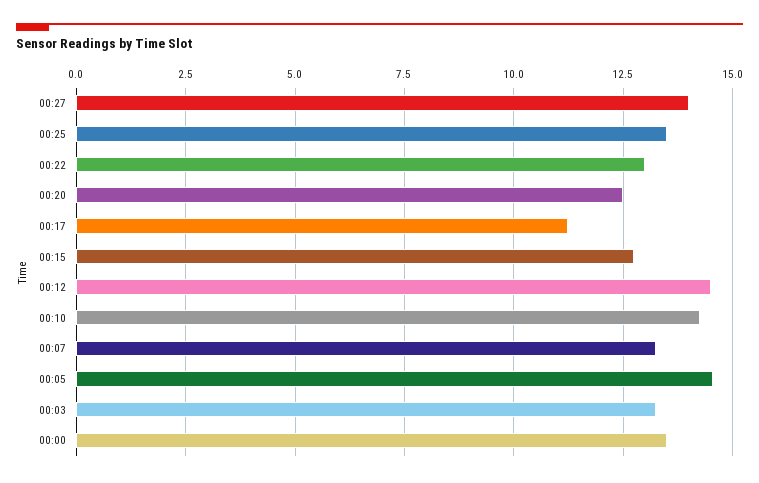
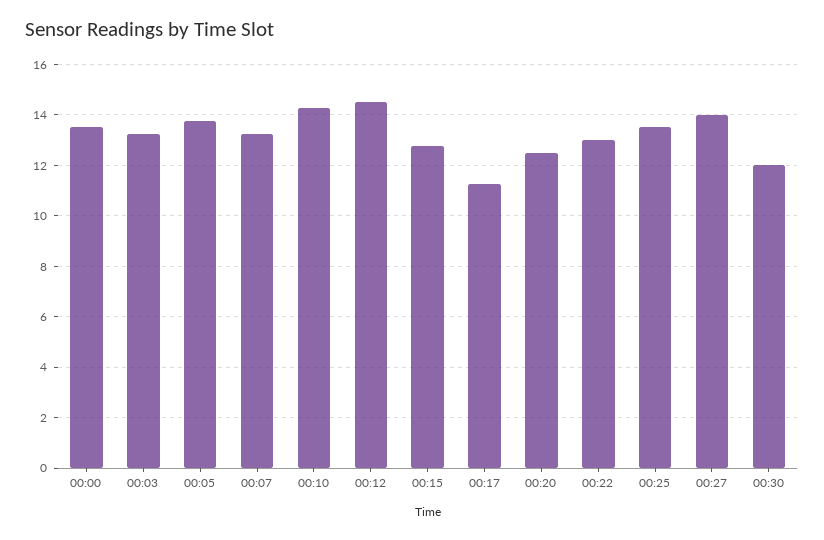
00:05: 14.5 -> 13.75
00:30: none -> 12

